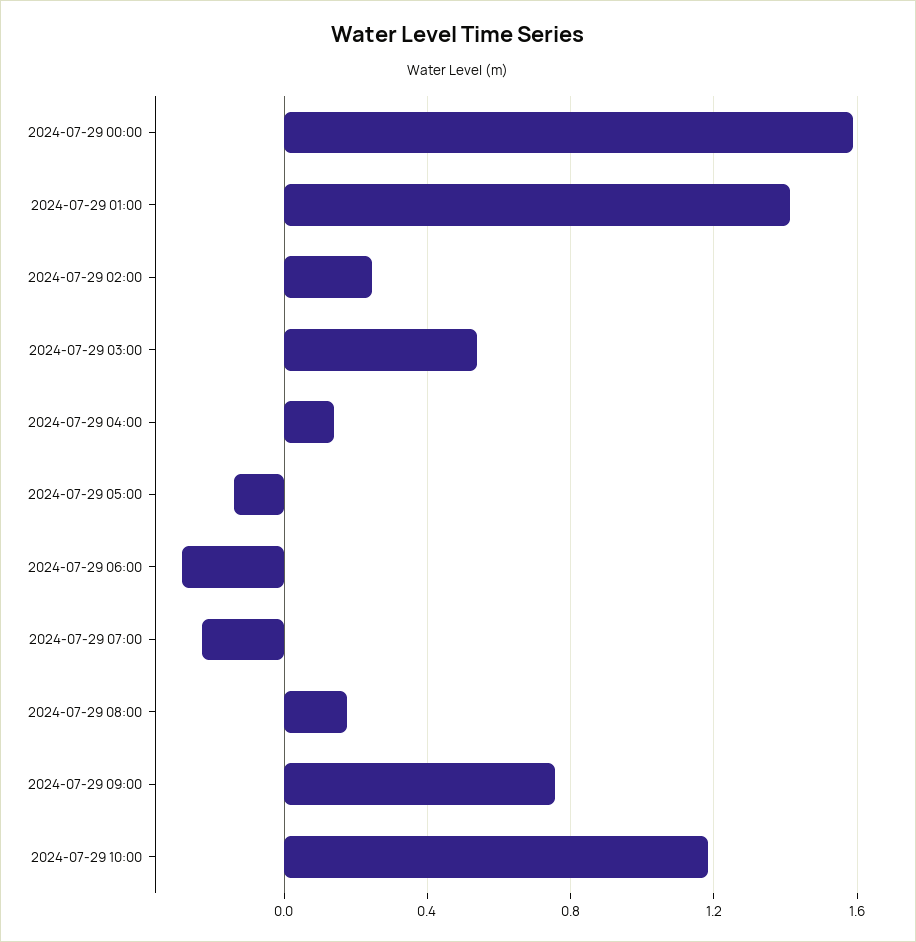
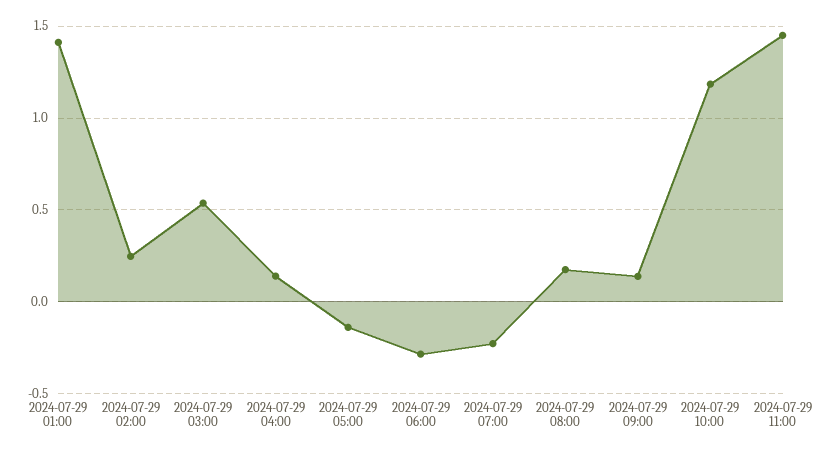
2024-07-29 00:00: 1.6 -> none
2024-07-29 09:00: 0.75 -> 0.15
2024-07-29 11:00: none -> 1.45

